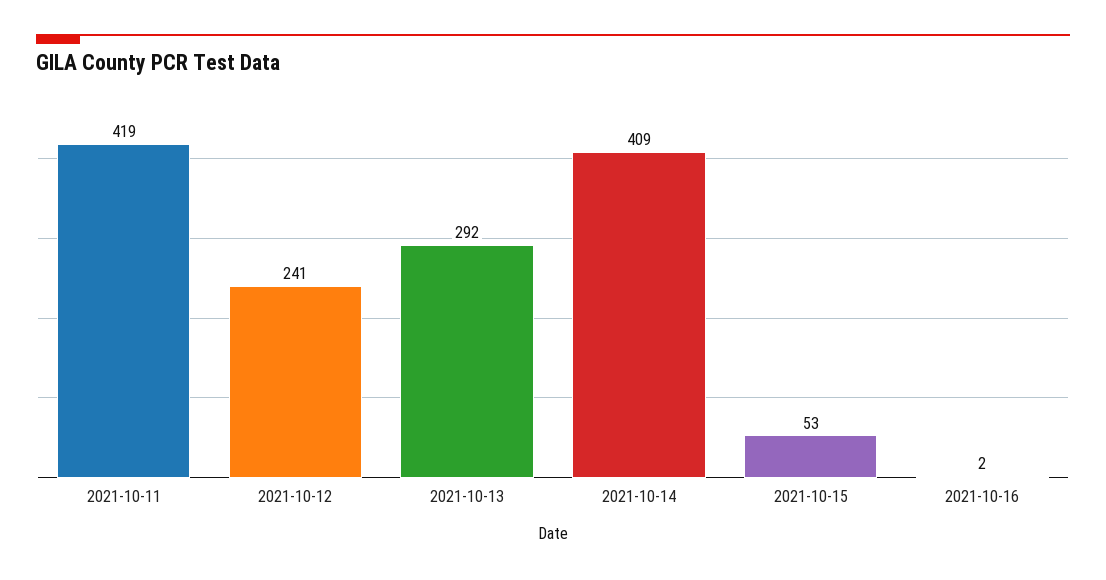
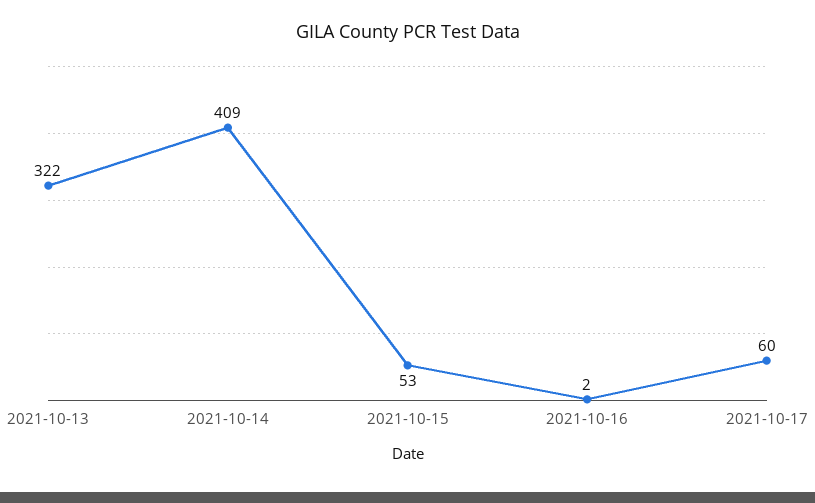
2021-10-11: 419 -> none
2021-10-12: 241 -> none
2021-10-13: 292 -> 322
2021-10-17: none -> 60

